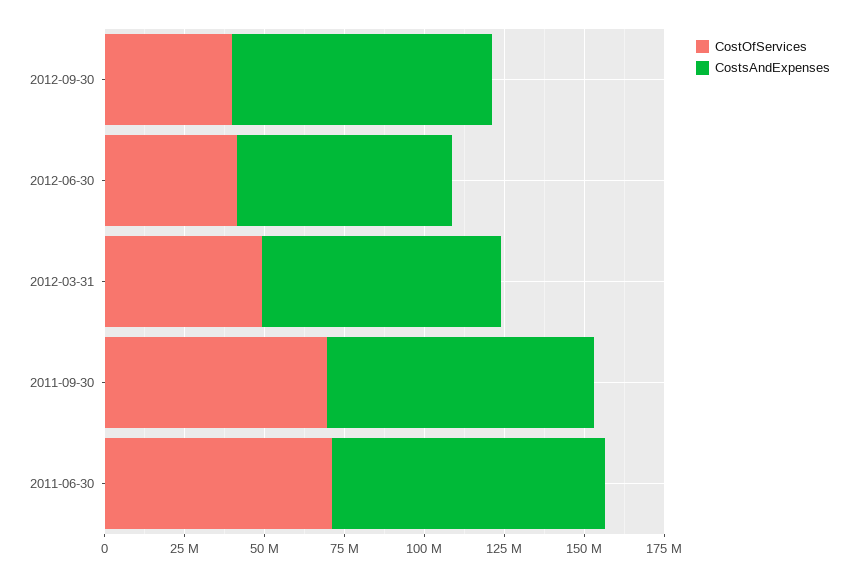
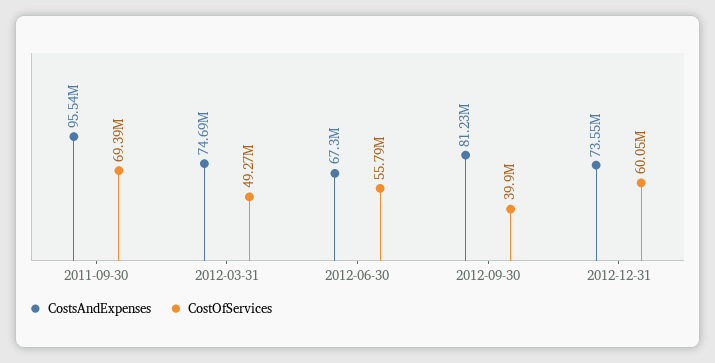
CostOfServices, 2012-06-30: 40000000 -> 55790000
CostsAndExpenses, 2011-09-30: 85000000 -> 95540000
CostOfServices, 2011-06-30: 70000000 -> none
CostsAndExpenses, 2011-06-30: 85000000 -> none
CostsAndExpenses, 2012-12-31: none -> 73550000
CostOfServices, 2012-12-31: none -> 60050000

